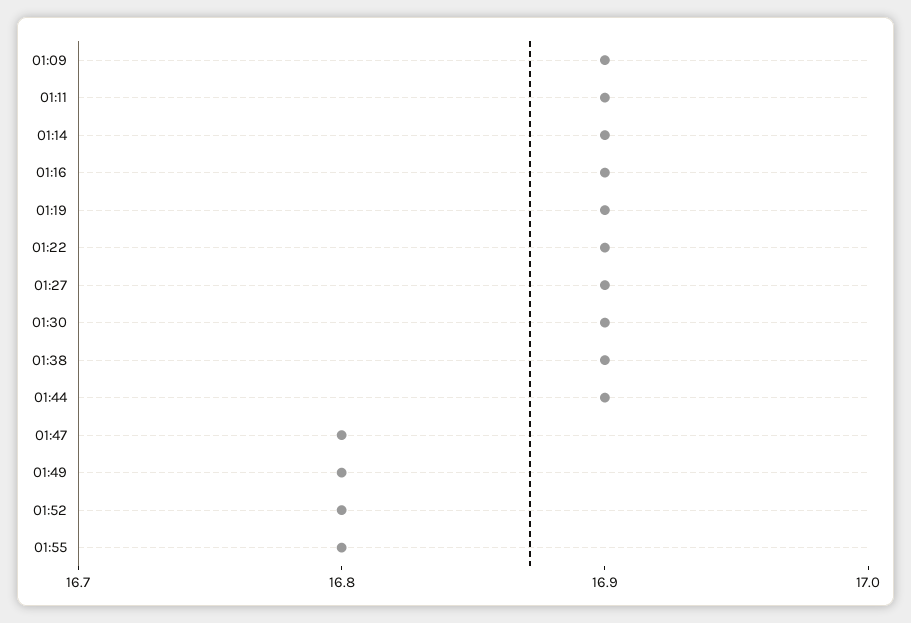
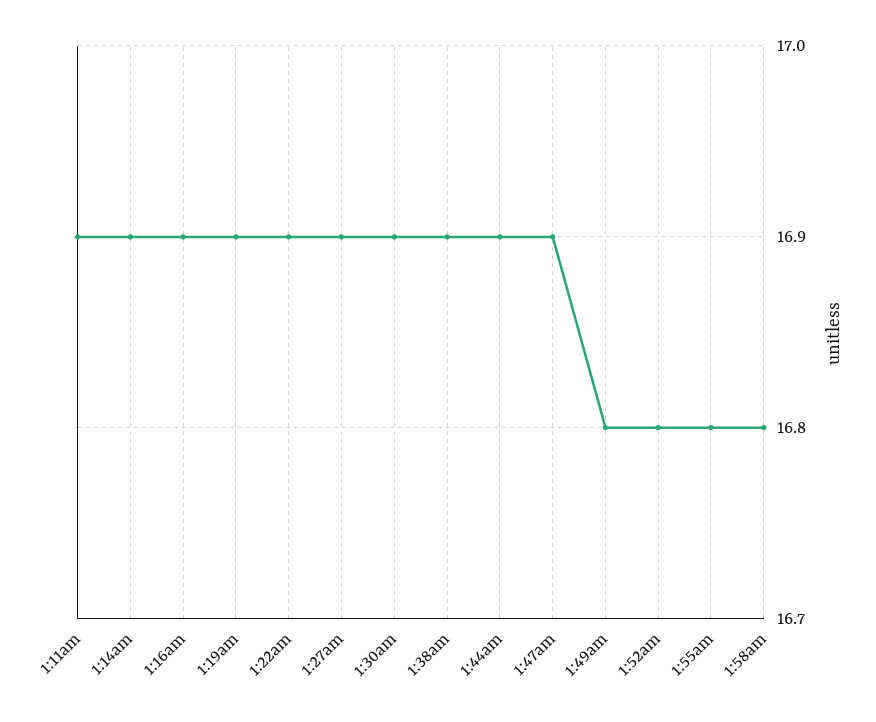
01:09: 16.9 -> none
01:47: 16.8 -> 16.9
1:58am: none -> 16.8

